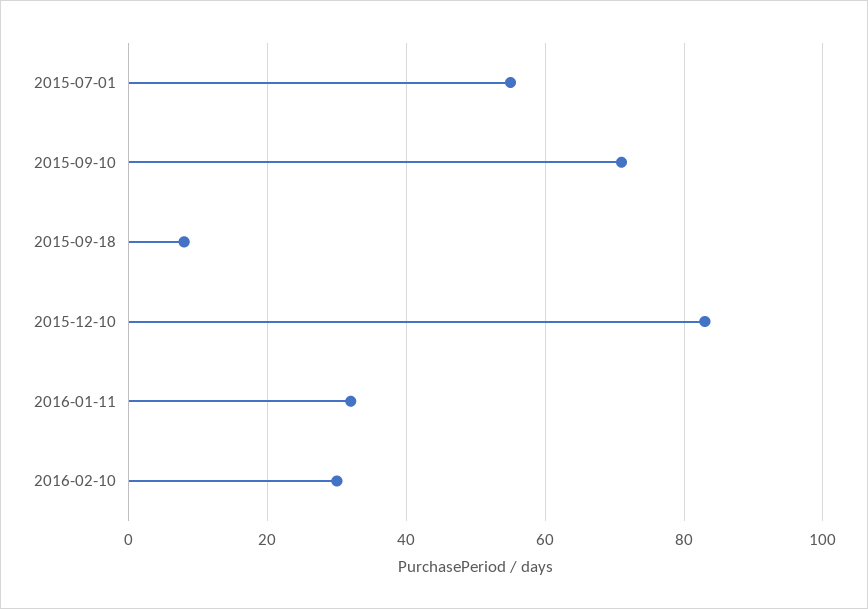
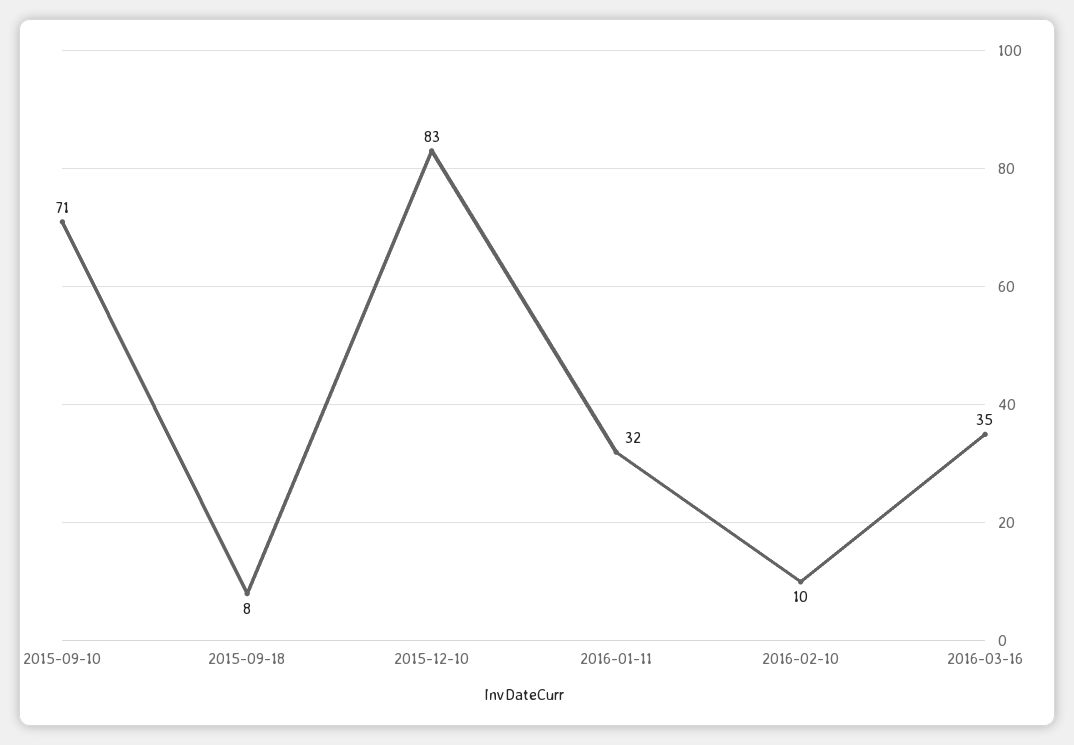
2015-07-01: 55 -> none
2016-02-10: 30 -> 10
2016-03-16: none -> 35

